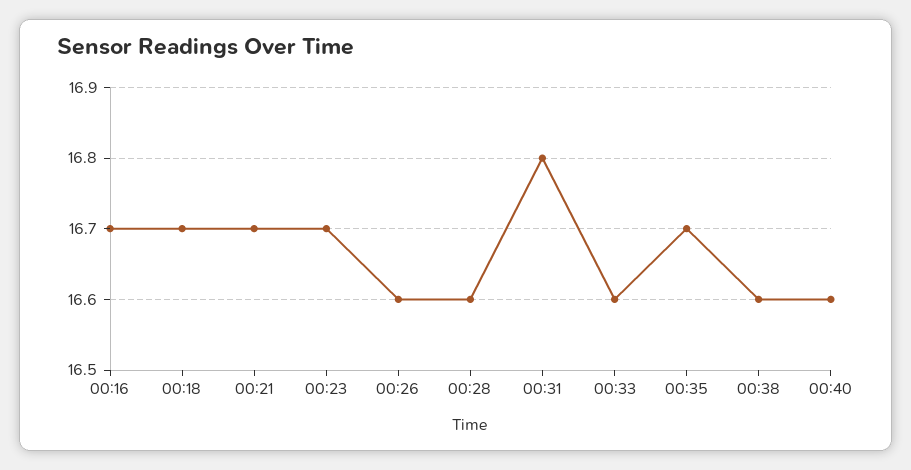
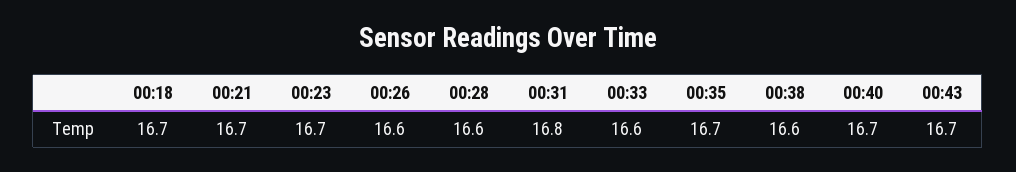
00:16: 16.7 -> none
00:40: 16.6 -> 16.7
00:43: none -> 16.7

